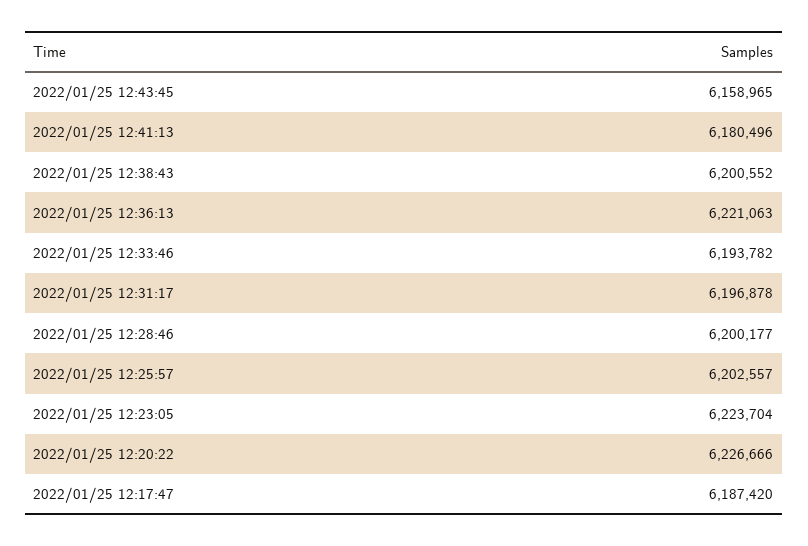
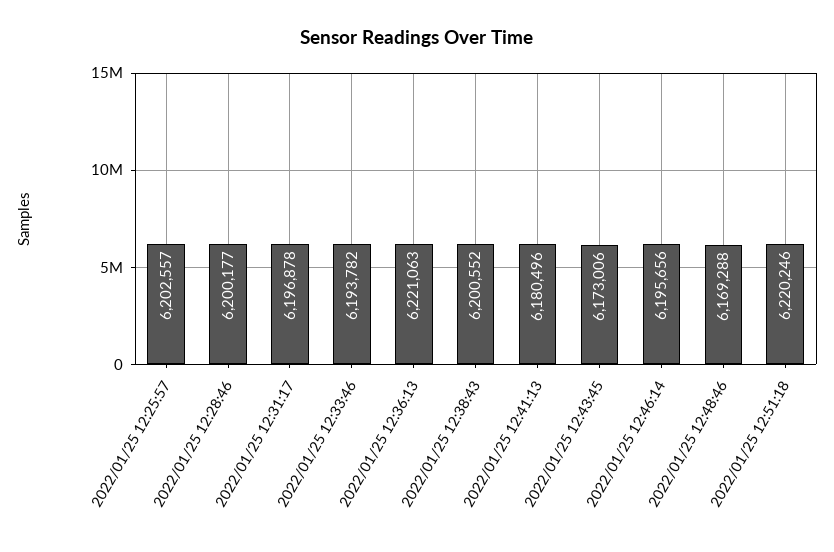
2022/01/25 12:43:45: 6158965 -> 6173006
2022/01/25 12:23:05: 6223704 -> none
2022/01/25 12:20:22: 6226666 -> none
2022/01/25 12:17:47: 6187420 -> none
2022/01/25 12:46:14: none -> 6195656
2022/01/25 12:48:46: none -> 6169288
2022/01/25 12:51:18: none -> 6220246

